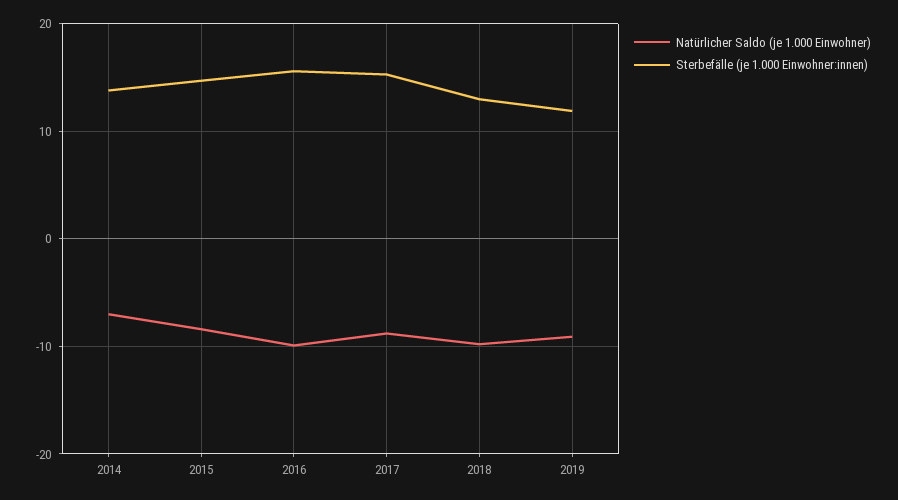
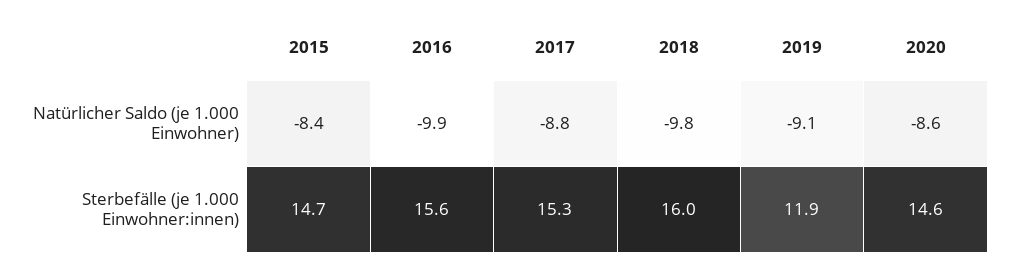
Natürlicher Saldo (je 1.000 Einwohner), 2014: -7 -> none
Sterbefälle (je 1.000 Einwohner:innen), 2014: 14 -> none
Sterbefälle (je 1.000 Einwohner:innen), 2018: 13 -> 16
Natürlicher Saldo (je 1.000 Einwohner), 2020: none -> -8.6
Sterbefälle (je 1.000 Einwohner:innen), 2020: none -> 14.6

